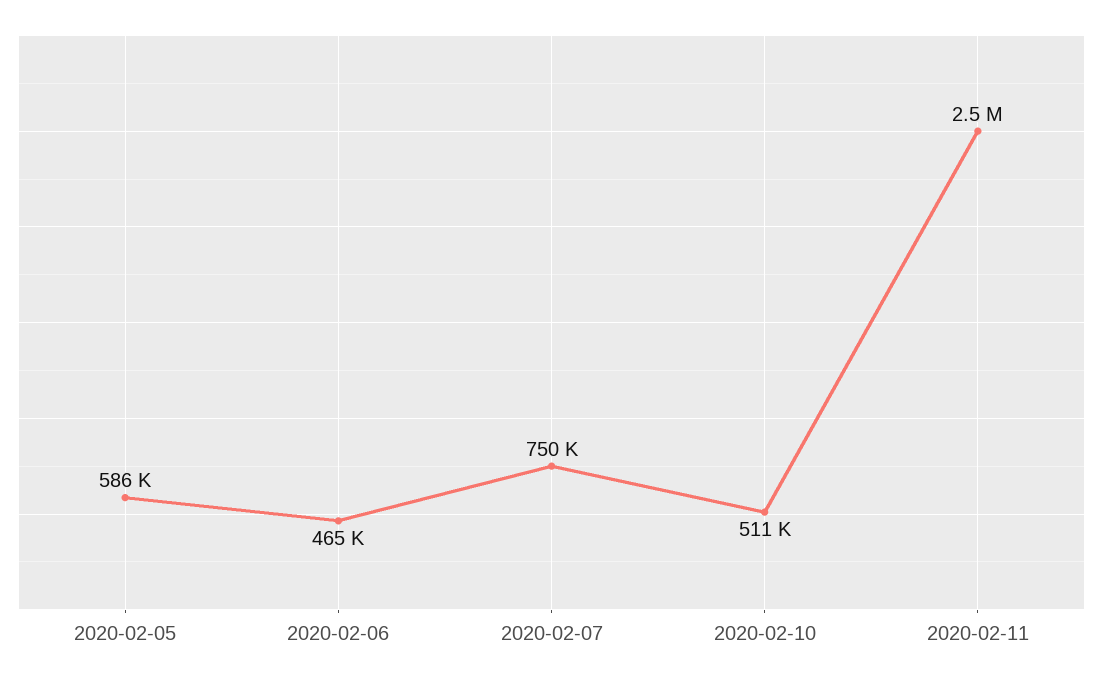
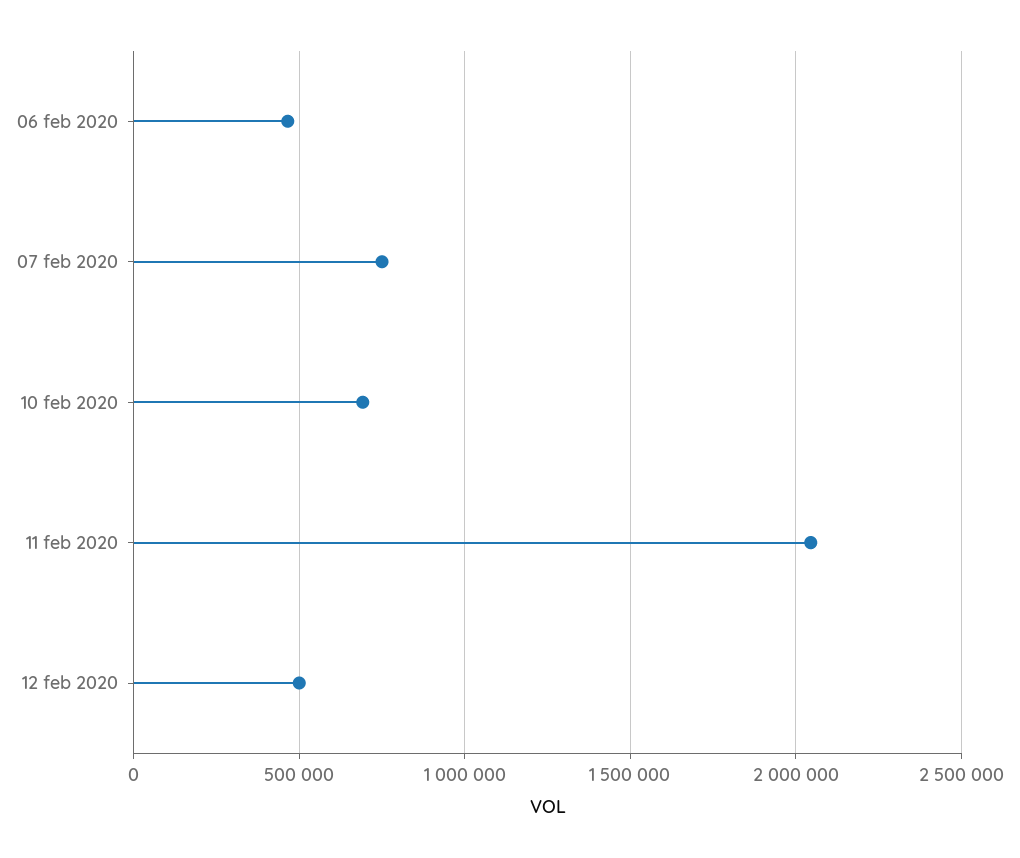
2020-02-05: 586000 -> none
2020-02-10: 511000 -> 700000
2020-02-11: 2500000 -> 2050000
12 feb 2020: none -> 500000

